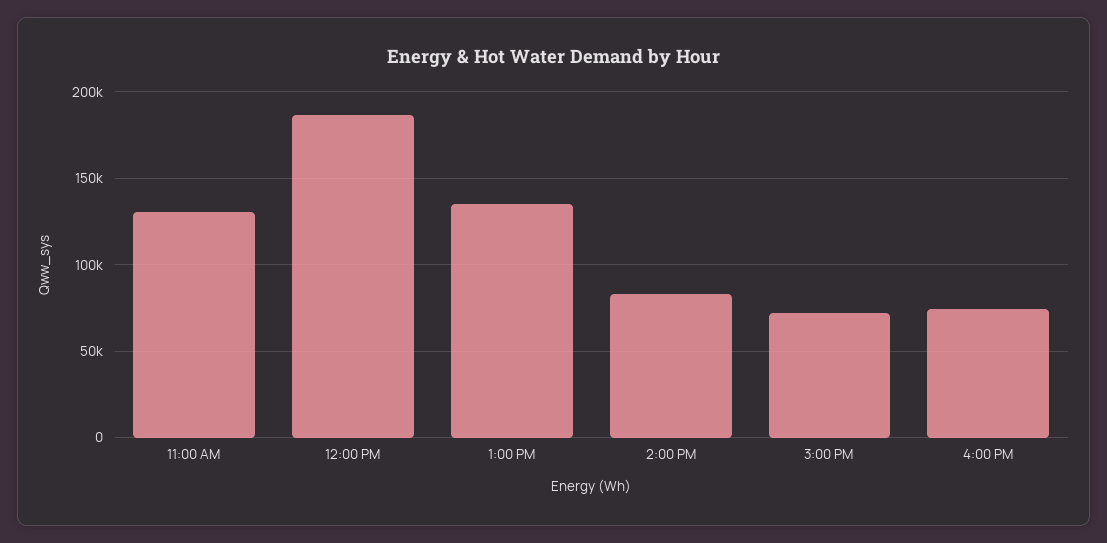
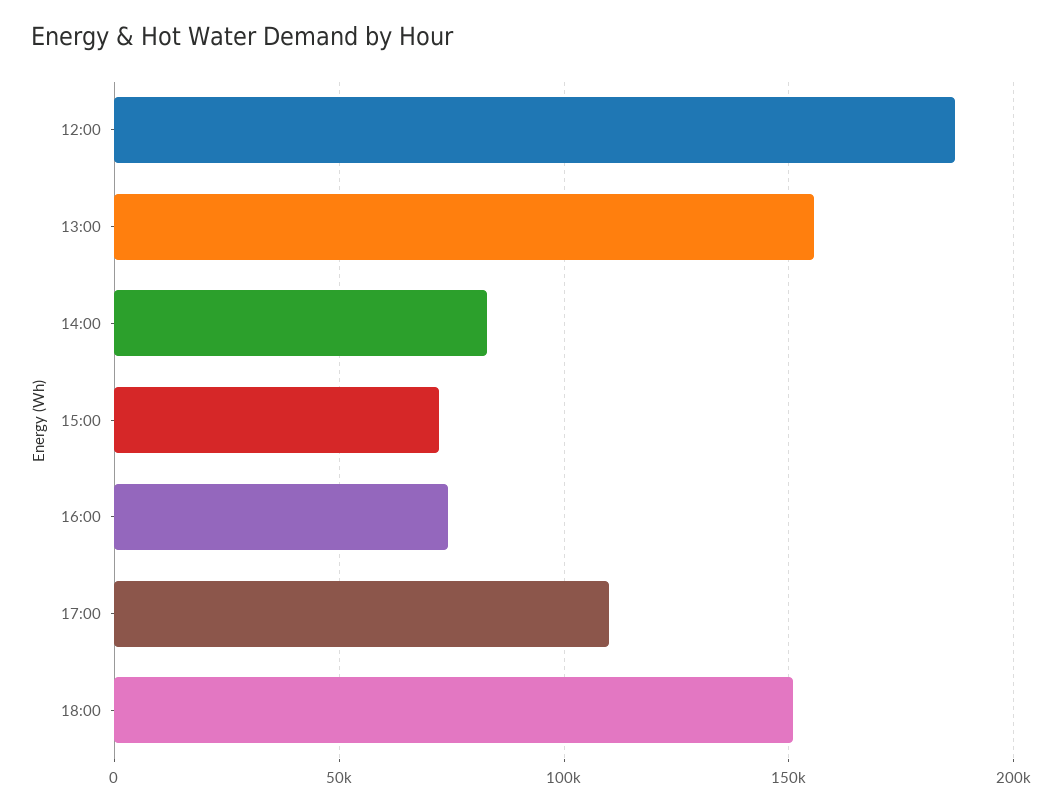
11:00 AM: 130000 -> none
1:00 PM: 135000 -> 155000
17:00: none -> 110000
18:00: none -> 150000

